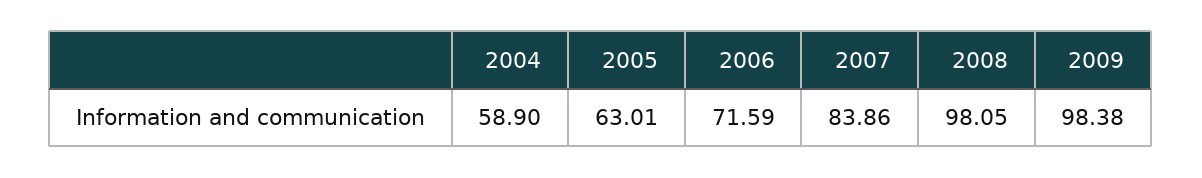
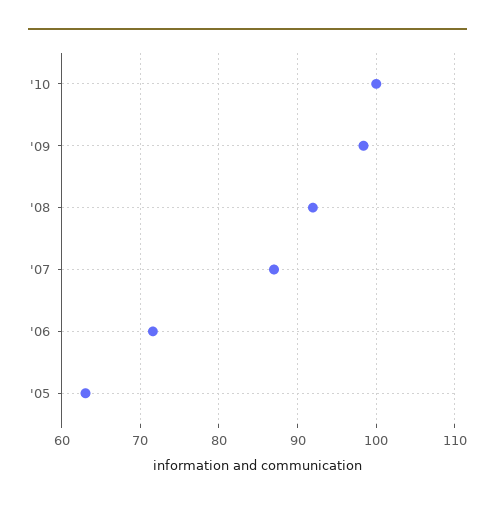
2004: 58.9 -> none
2007: 83.86 -> 87
2008: 98.05 -> 92
'10: none -> 100

